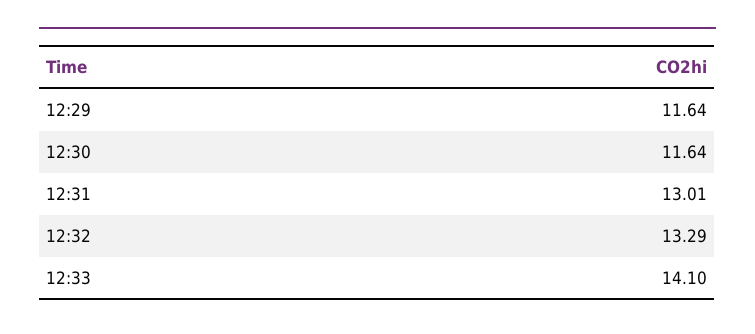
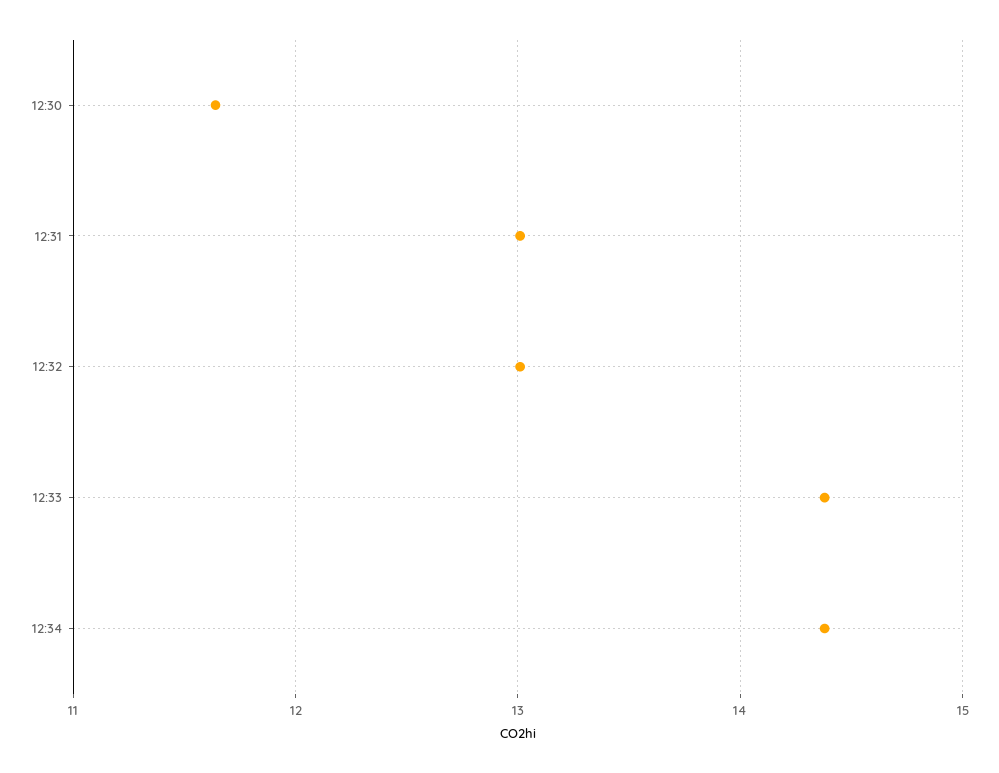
12:29: 11.64 -> none
12:32: 13.29 -> 13
12:33: 14.1 -> 14.4
12:34: none -> 14.4

